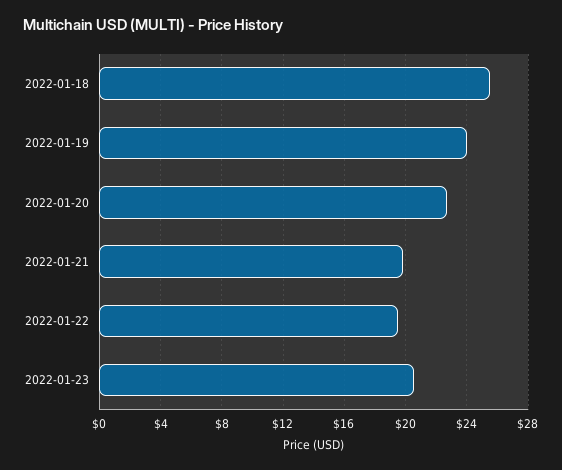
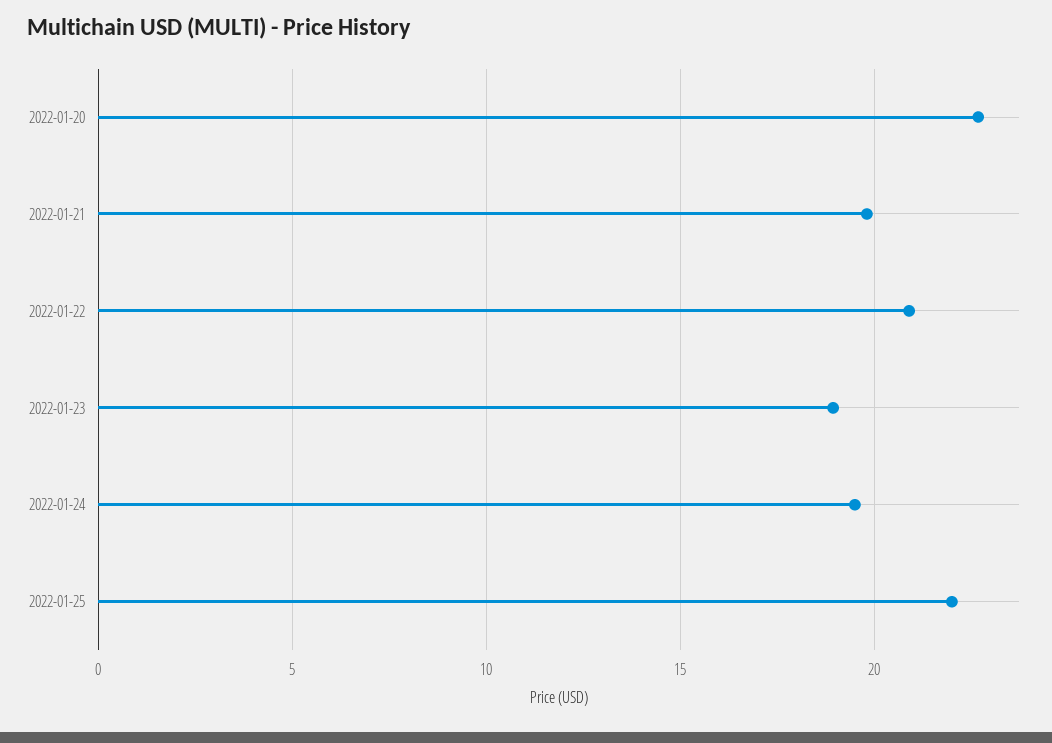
2022-01-18: 25.5 -> none
2022-01-19: 24 -> none
2022-01-22: 19.5 -> 21
2022-01-23: 20.5 -> 19
2022-01-24: none -> 19.5
2022-01-25: none -> 22

